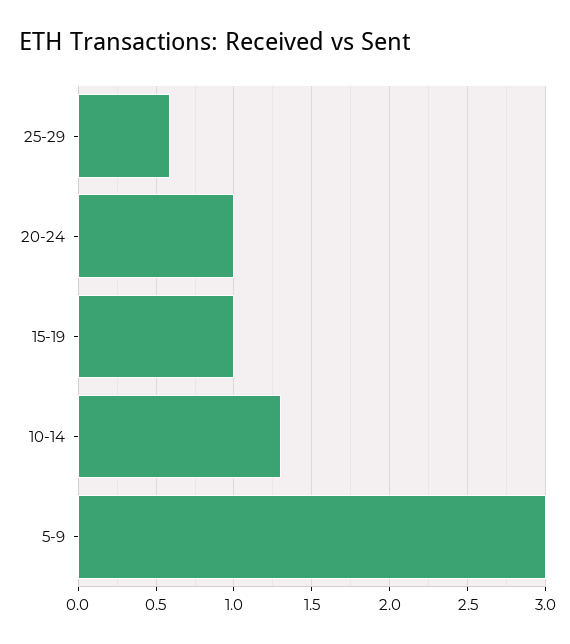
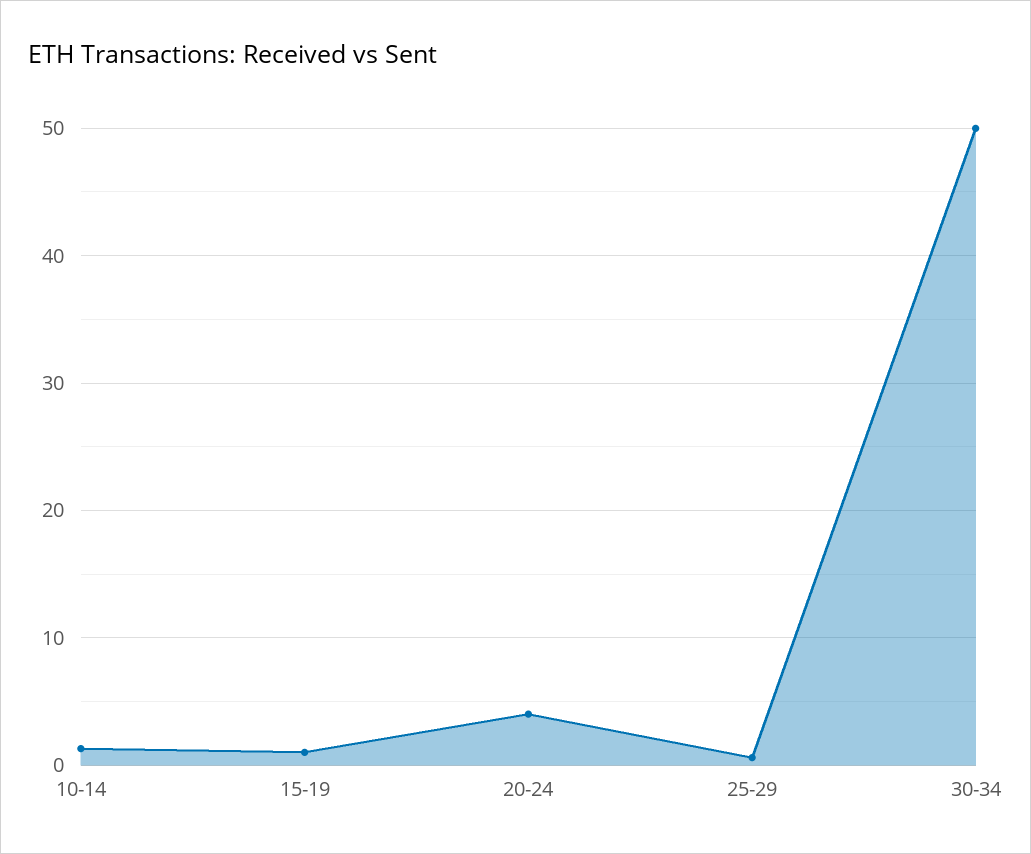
20-24: 1 -> 4
5-9: 3 -> none
30-34: none -> 50

